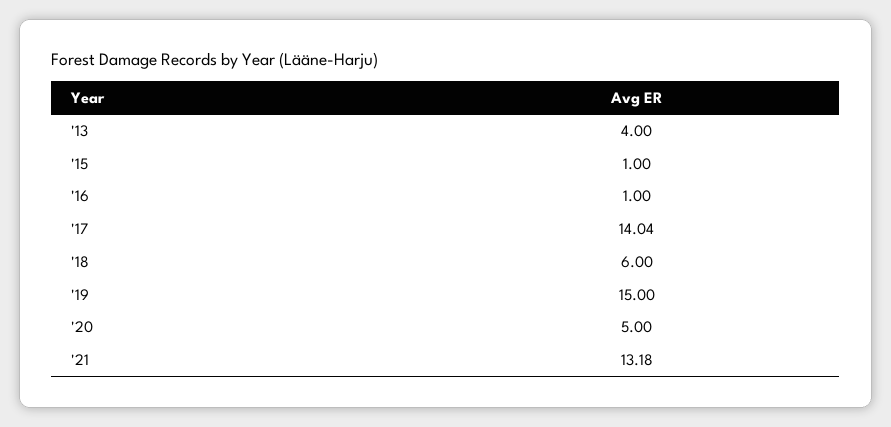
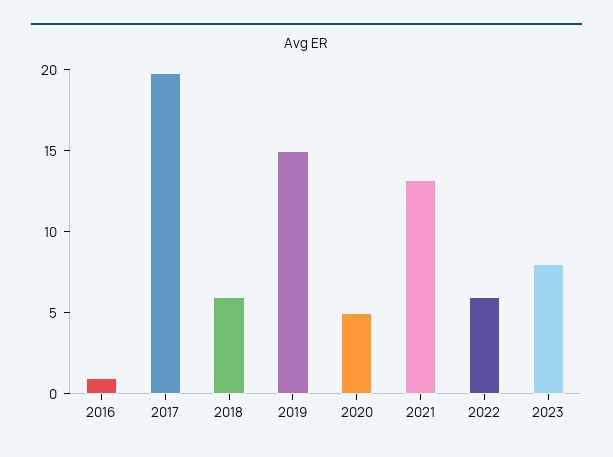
'13: 4 -> none
'15: 1 -> none
'17: 14.04 -> 20
2022: none -> 6
2023: none -> 8

